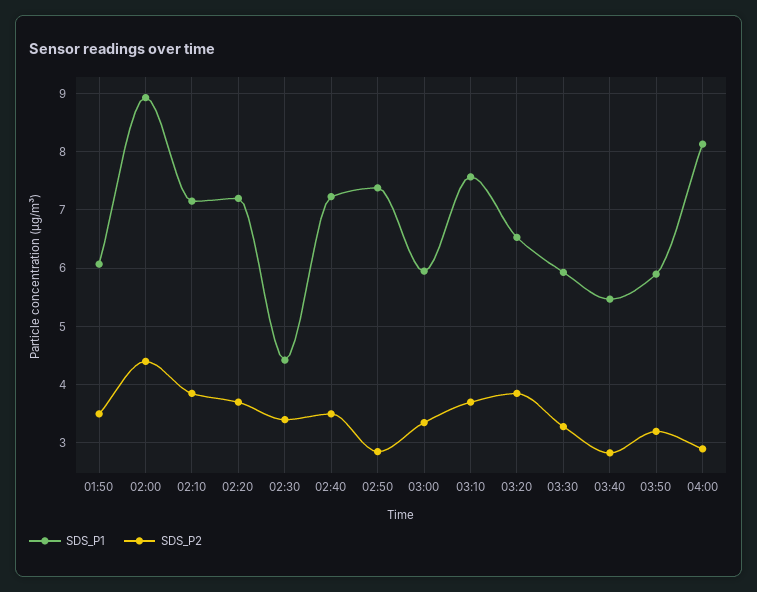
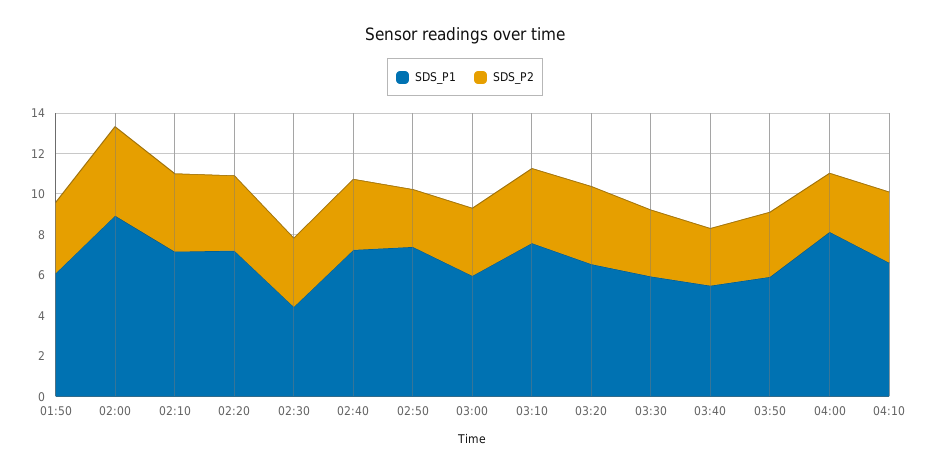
SDS_P1, 04:10: none -> 6.5
SDS_P2, 04:10: none -> 3.5

